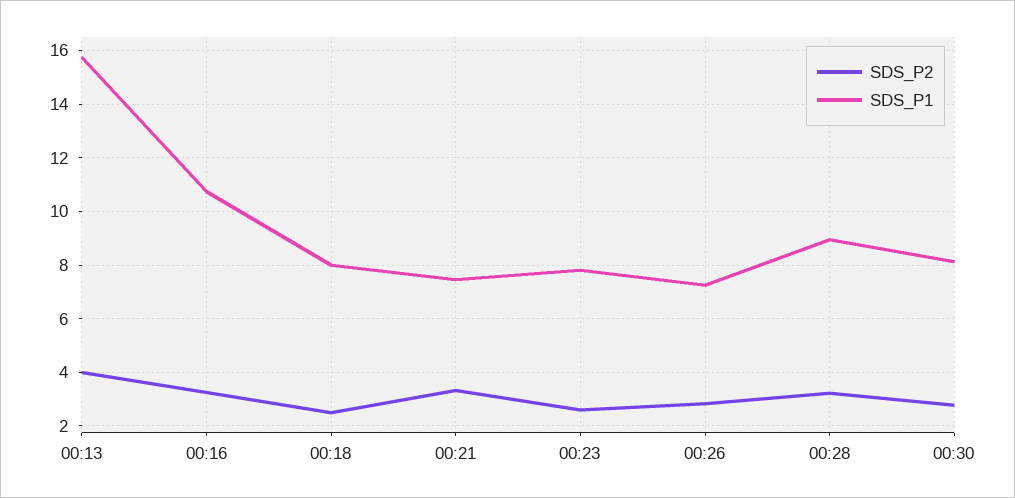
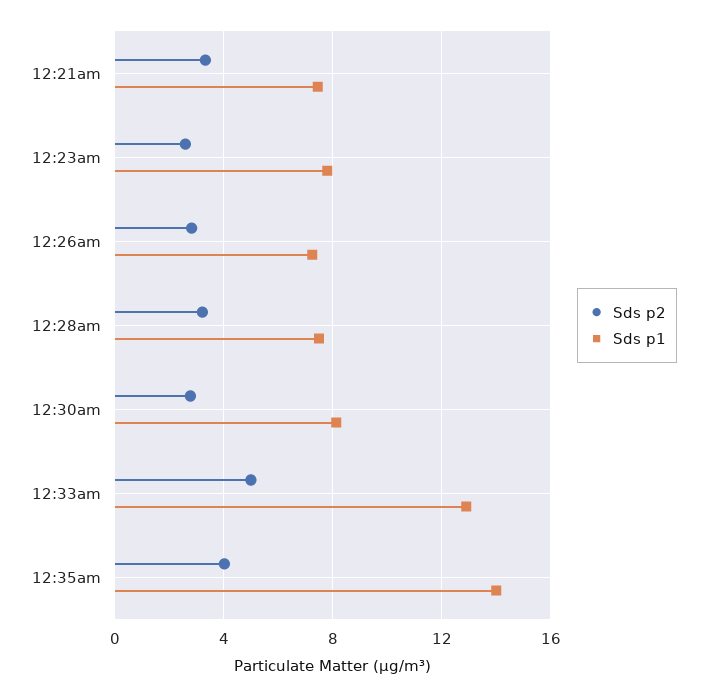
SDS_P2, 00:13: 4 -> none
SDS_P1, 00:13: 15.75 -> none
SDS_P2, 00:16: 3.25 -> none
SDS_P1, 00:16: 10.75 -> none
SDS_P2, 00:18: 2.5 -> none
SDS_P1, 00:18: 8 -> none
SDS_P1, 00:28: 9 -> 7.5
SDS_P2, 12:33am: none -> 5
SDS_P1, 12:33am: none -> 13
SDS_P2, 12:35am: none -> 4
SDS_P1, 12:35am: none -> 14

